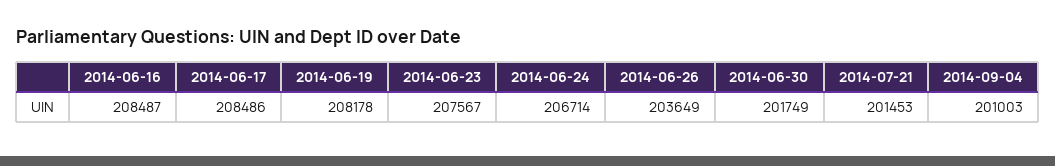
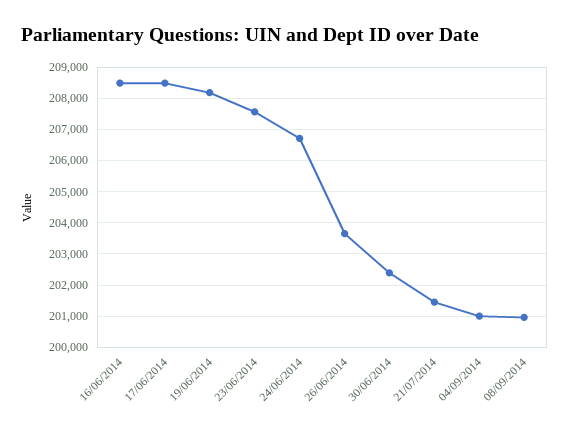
2014-06-30: 201749 -> 202400
08/09/2014: none -> 201000

